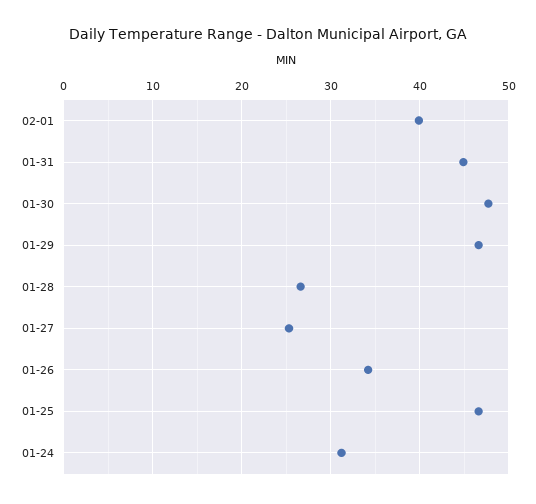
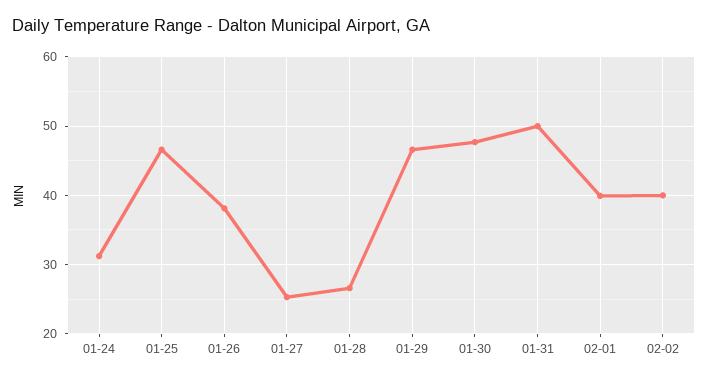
01-31: 45 -> 50
01-26: 34 -> 38
02-02: none -> 40

